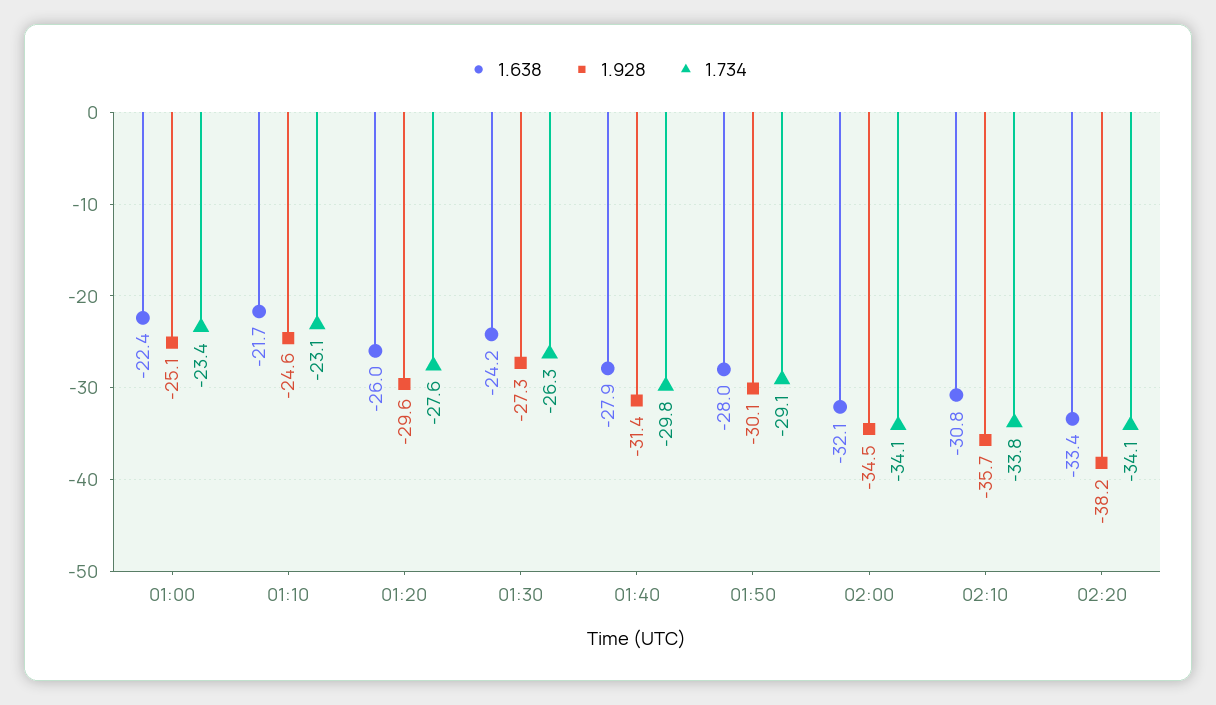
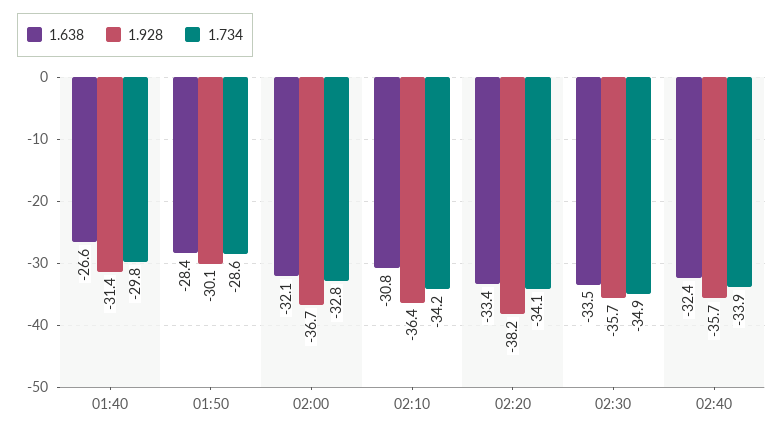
1.638, 01:00: -22.4 -> none
1.928, 01:00: -25.1 -> none
1.734, 01:00: -23.4 -> none
1.638, 01:10: -21.7 -> none
1.928, 01:10: -24.6 -> none
1.734, 01:10: -23.1 -> none
1.638, 01:20: -26 -> none
1.928, 01:20: -29.6 -> none
1.734, 01:20: -27.6 -> none
1.638, 01:30: -24.2 -> none
1.928, 01:30: -27.3 -> none
1.734, 01:30: -26.3 -> none
1.638, 01:40: -27.9 -> -26.6
1.638, 01:50: -28 -> -28.4
1.734, 01:50: -29.1 -> -28.6
1.928, 02:00: -34.5 -> -36.7
1.734, 02:00: -34.1 -> -32.8
1.928, 02:10: -35.7 -> -36.4
1.734, 02:10: -33.8 -> -34.2
1.638, 02:30: none -> -33.5
1.928, 02:30: none -> -35.7
1.734, 02:30: none -> -34.9
1.638, 02:40: none -> -32.4
1.928, 02:40: none -> -35.7
1.734, 02:40: none -> -33.9

